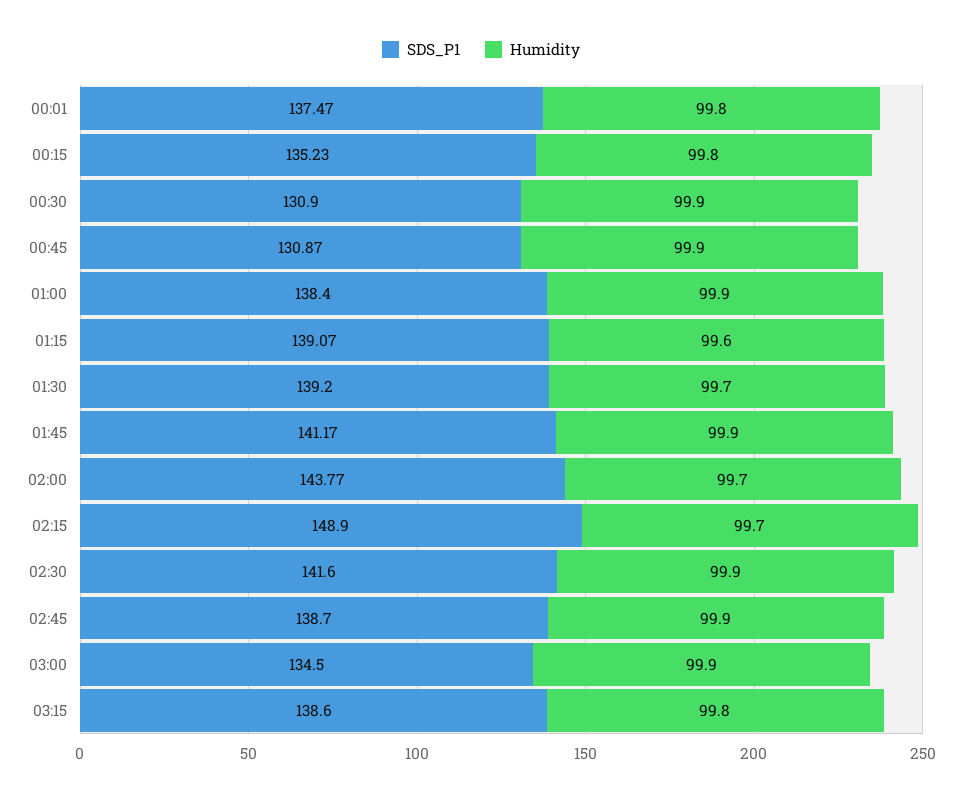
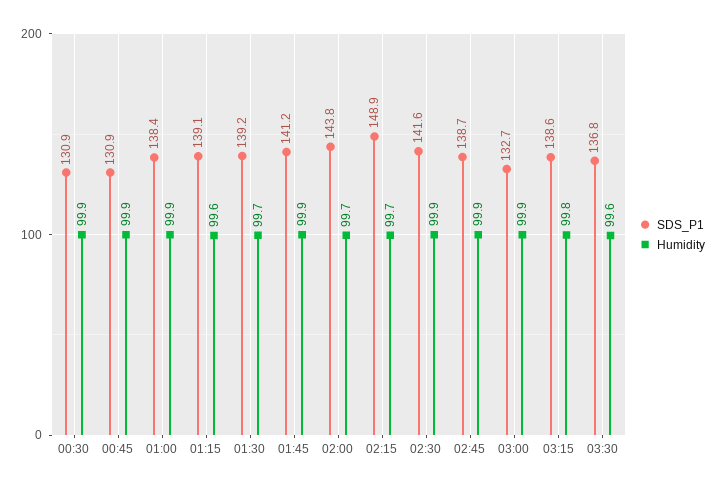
SDS_P1, 00:01: 137.47 -> none
Humidity, 00:01: 99.8 -> none
SDS_P1, 00:15: 135.23 -> none
Humidity, 00:15: 99.8 -> none
SDS_P1, 03:00: 134.5 -> 132.7
SDS_P1, 03:30: none -> 136.8
Humidity, 03:30: none -> 99.6

